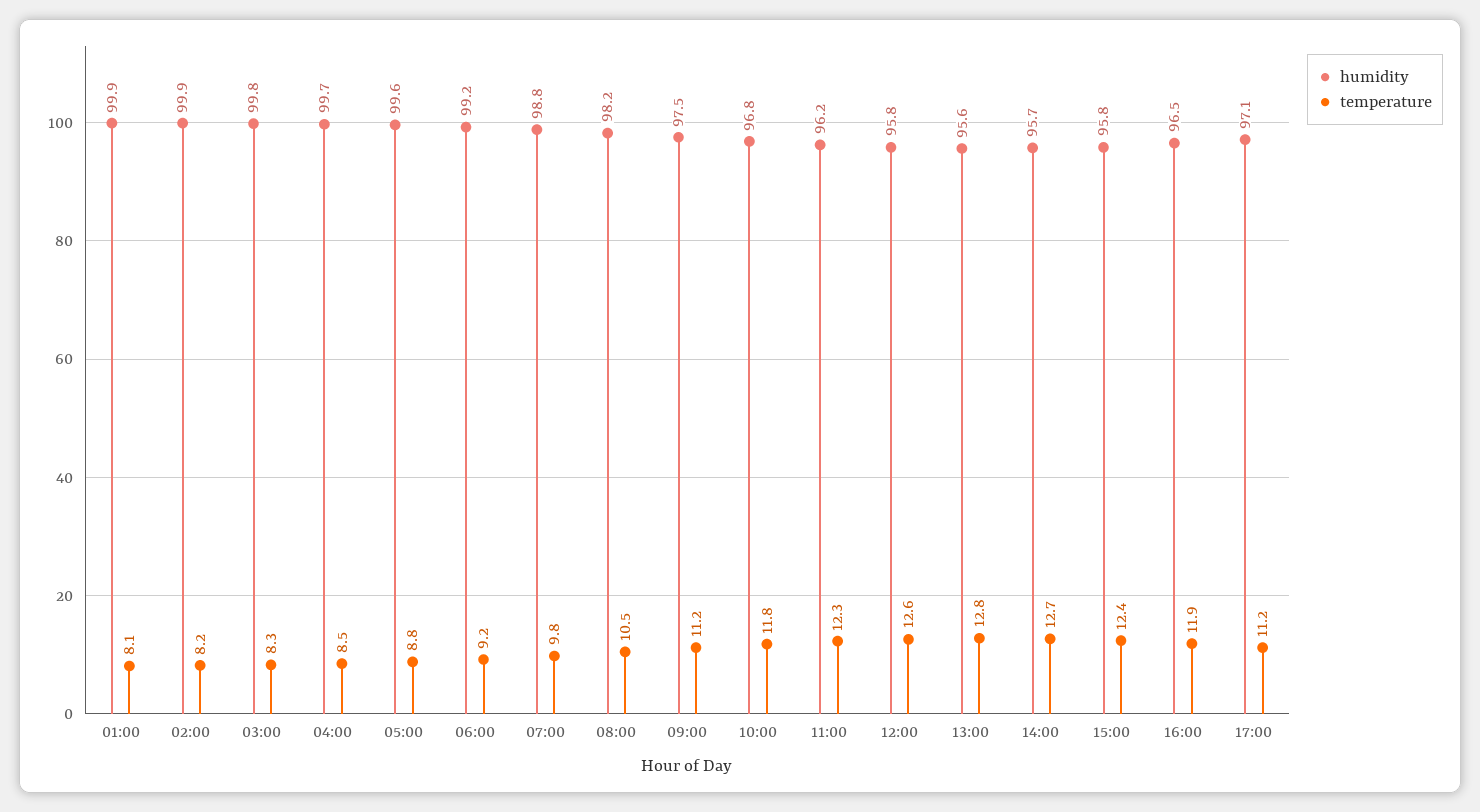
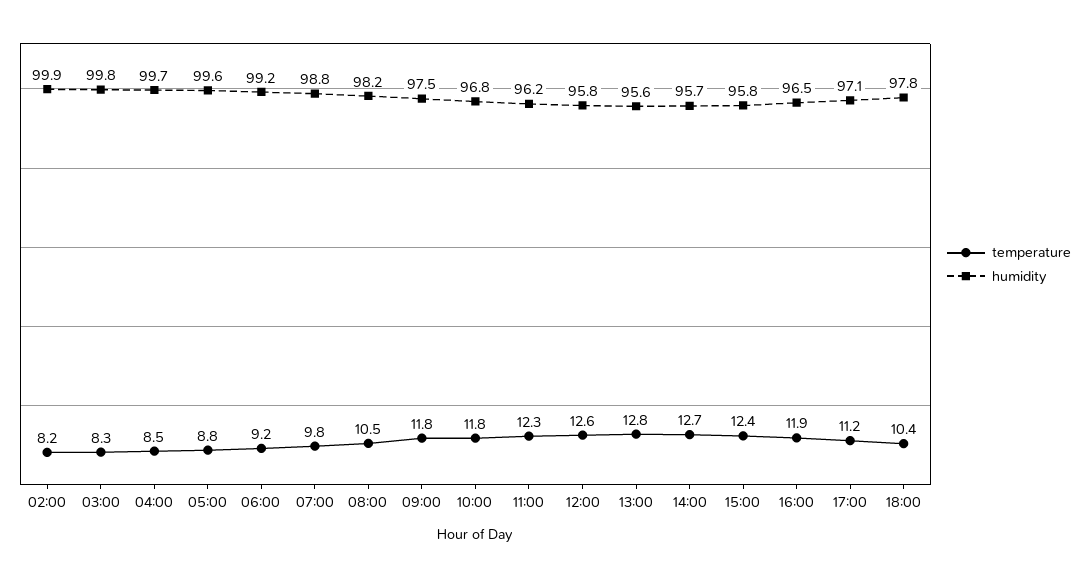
humidity, 01:00: 99.9 -> none
temperature, 01:00: 8.1 -> none
temperature, 09:00: 11.2 -> 11.8
temperature, 18:00: none -> 10.4
humidity, 18:00: none -> 97.8

